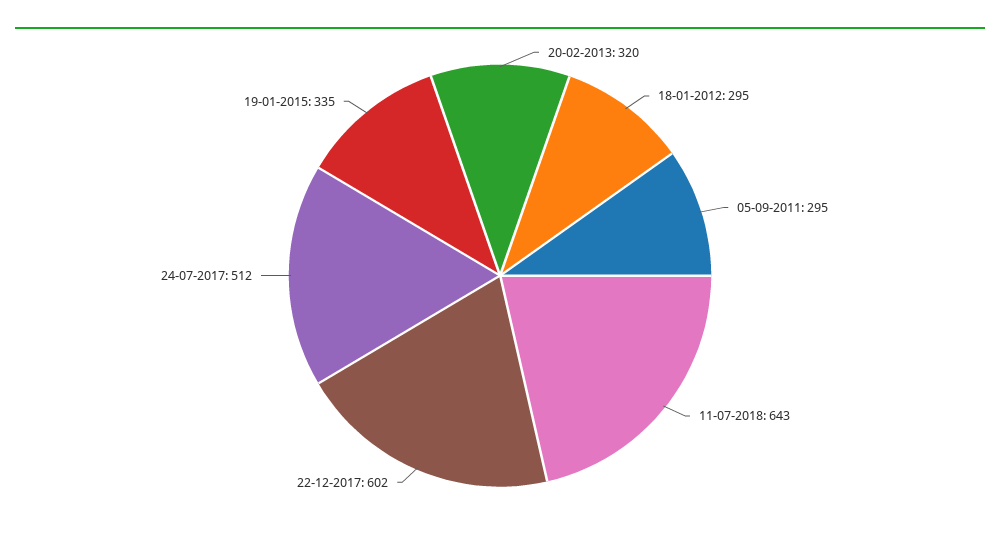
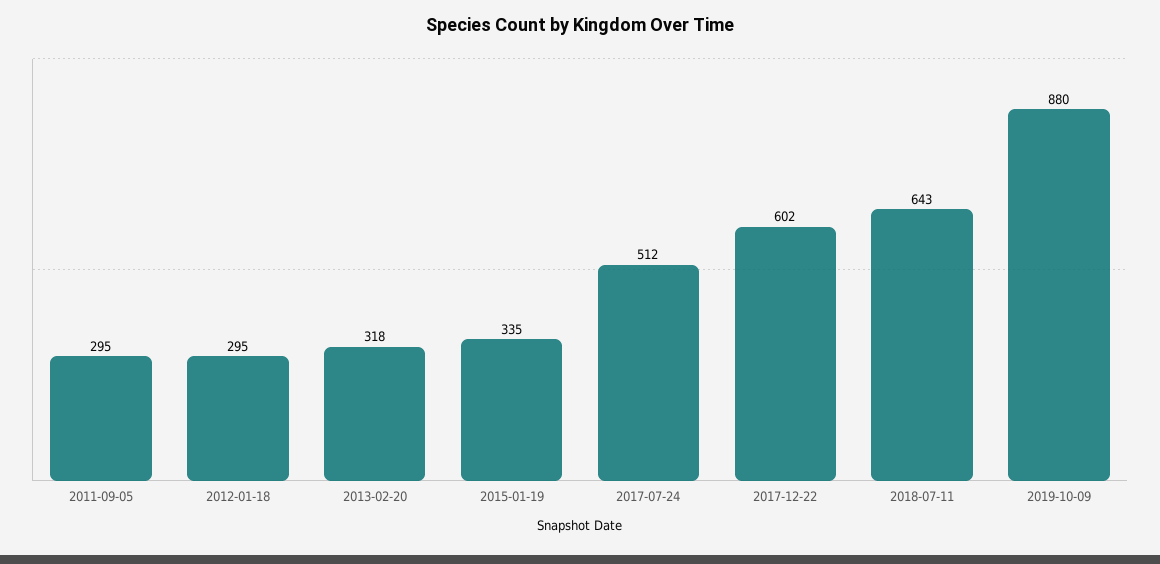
20-02-2013: 320 -> 318
2019-10-09: none -> 880

